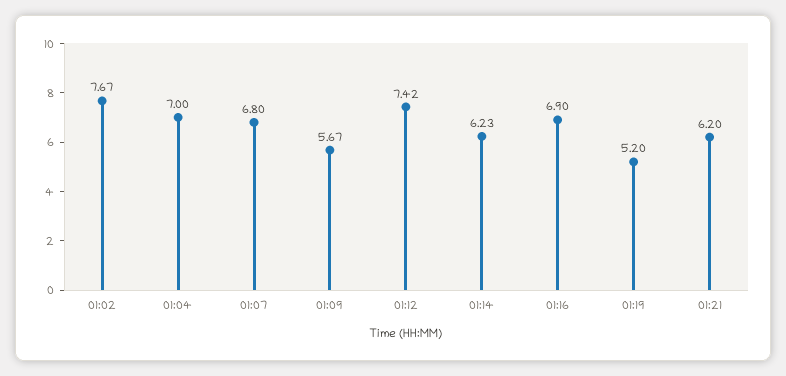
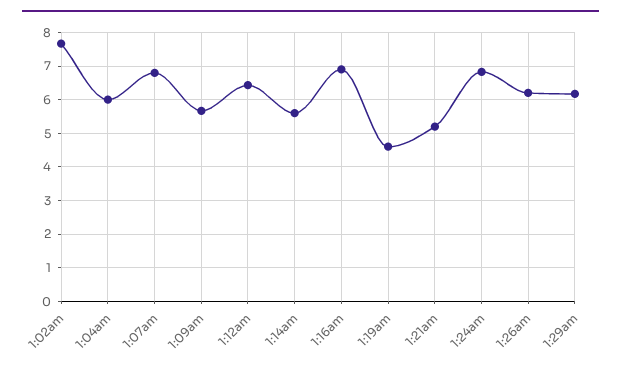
01:04: 7 -> 6
01:12: 7.42 -> 6.4
01:14: 6.23 -> 5.6
01:19: 5.2 -> 4.6
01:21: 6.2 -> 5.2
1:24am: none -> 6.8
1:26am: none -> 6.2
1:29am: none -> 6.2

